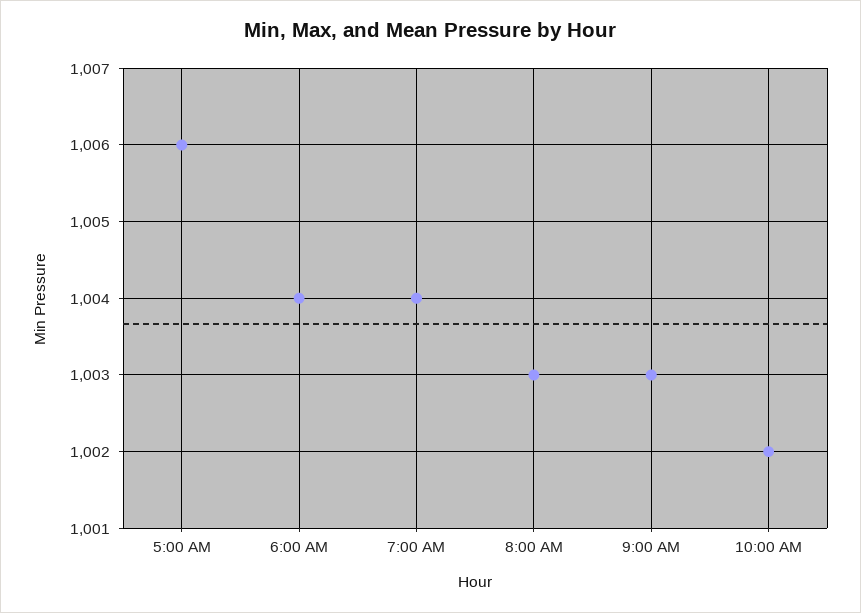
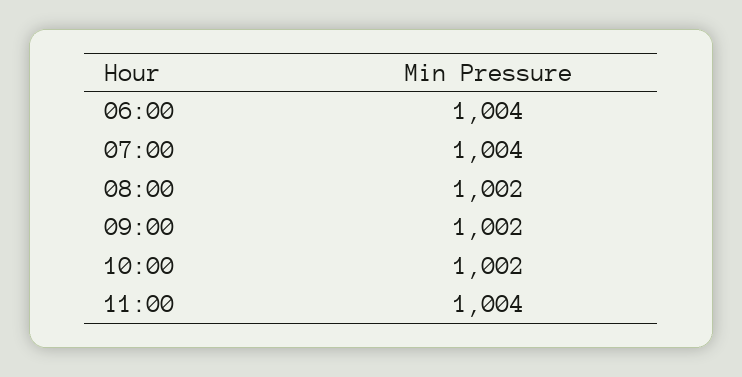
5:00 AM: 1006 -> none
8:00 AM: 1003 -> 1002
9:00 AM: 1003 -> 1002
11:00: none -> 1004

